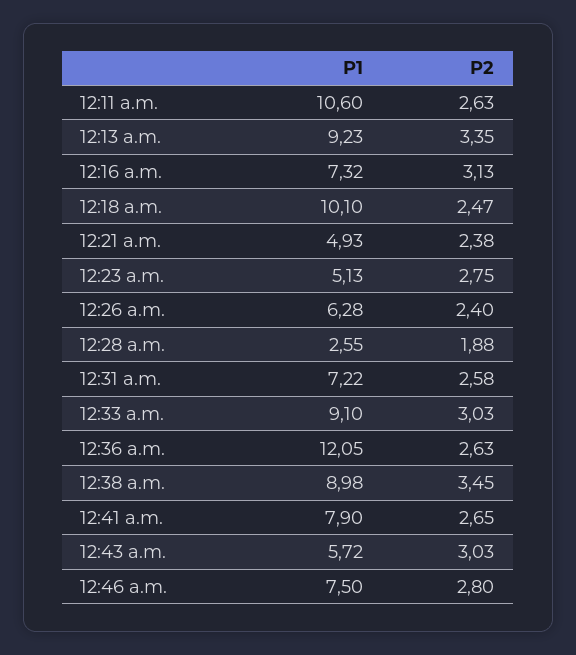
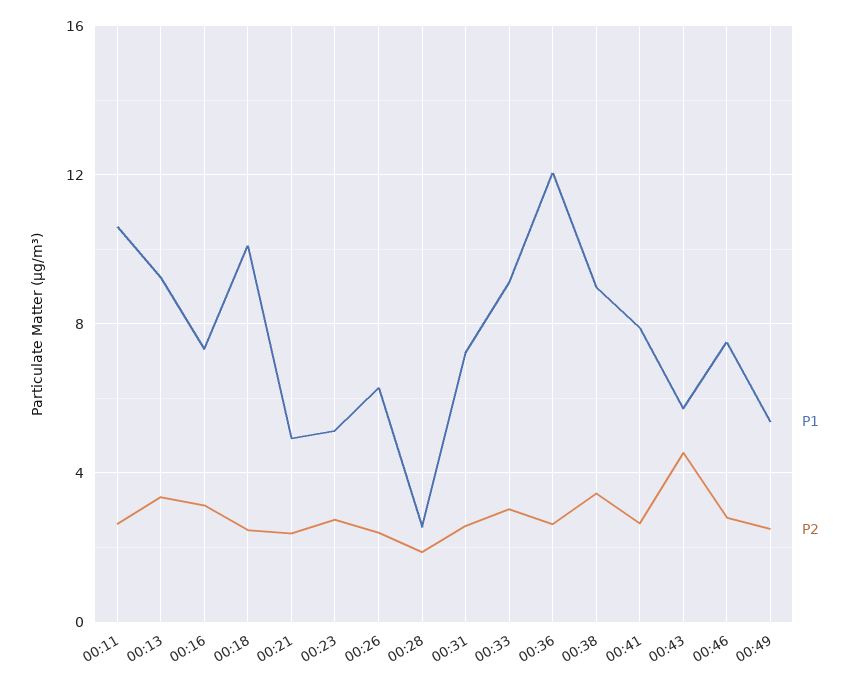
P2, 12:43 a.m.: 3.03 -> 4.5
P1, 00:49: none -> 5.5
P2, 00:49: none -> 2.5

